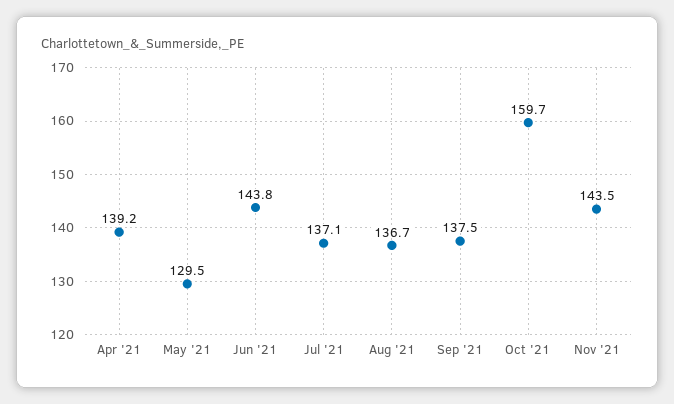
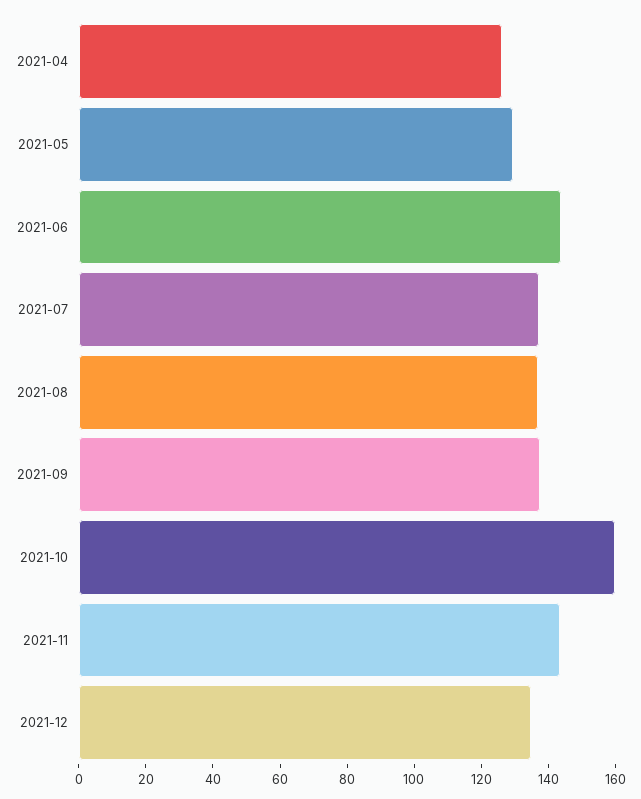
Apr '21: 139.2 -> 125
2021-12: none -> 135

